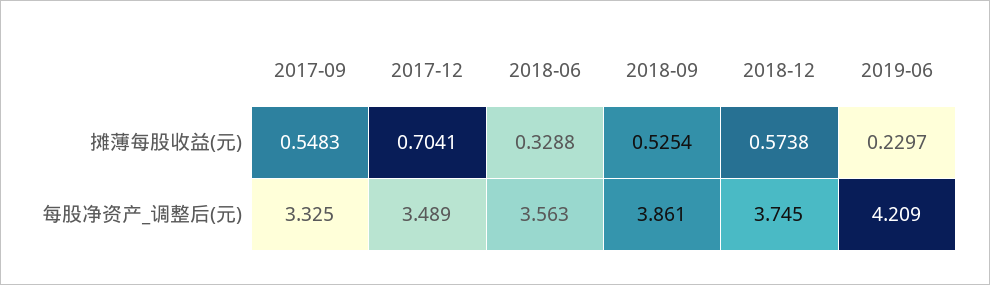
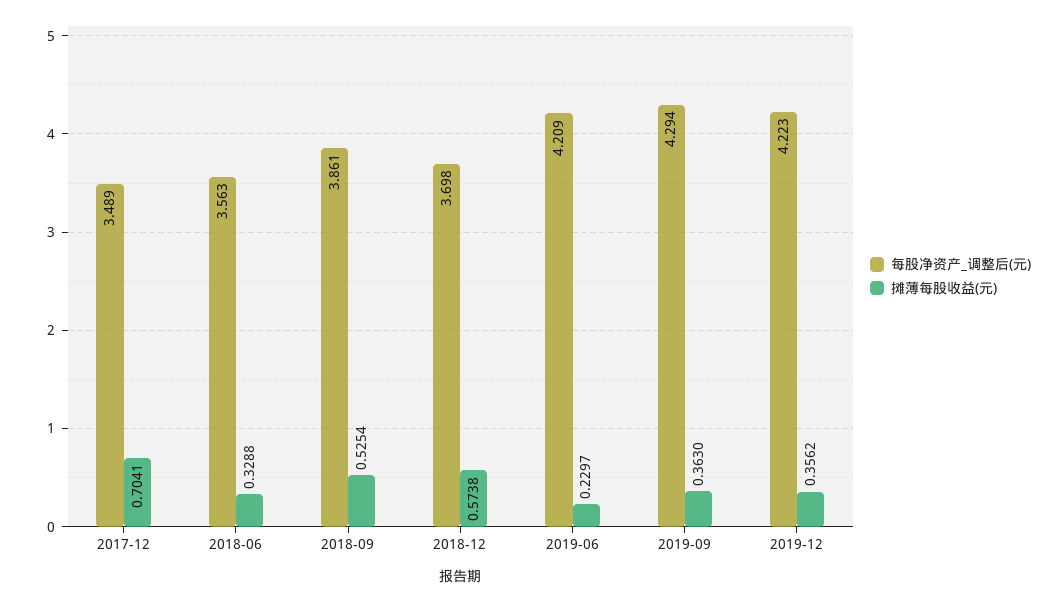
摊薄每股收益(元), 2017-09: 0.5483 -> none
每股净资产_调整后(元), 2017-09: 3.325 -> none
每股净资产_调整后(元), 2018-12: 3.745 -> 3.698
每股净资产_调整后(元), 2019-09: none -> 4.294
摊薄每股收益(元), 2019-09: none -> 0.363
每股净资产_调整后(元), 2019-12: none -> 4.223
摊薄每股收益(元), 2019-12: none -> 0.3562

